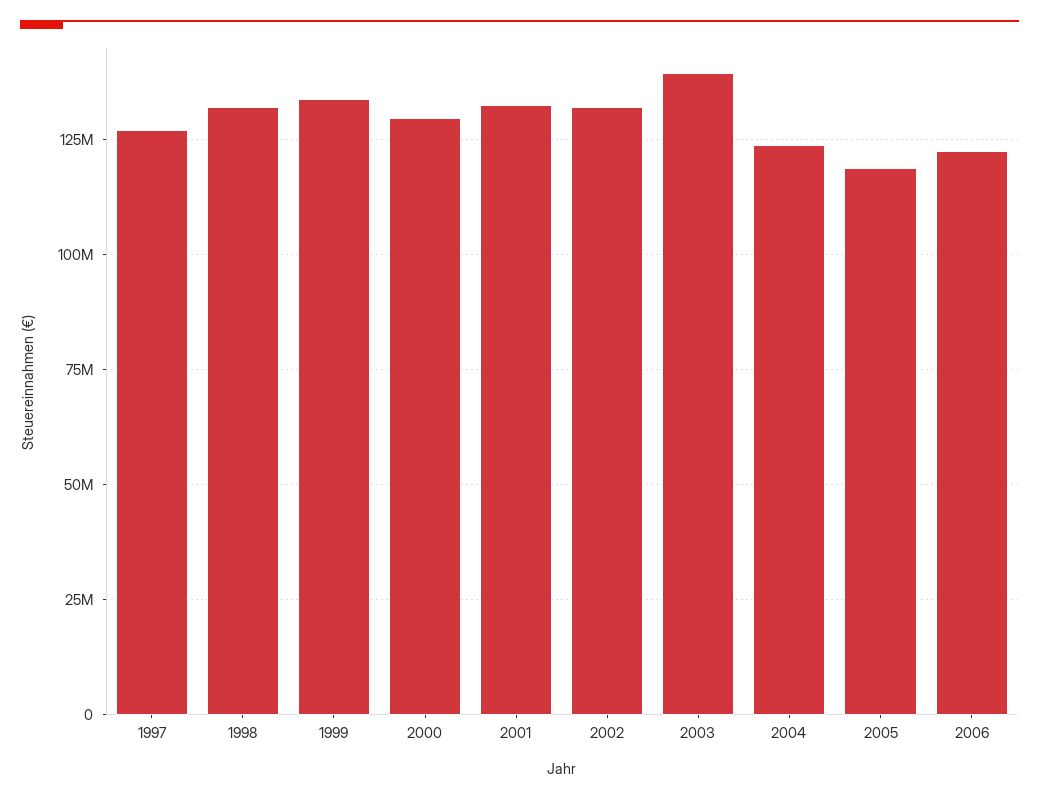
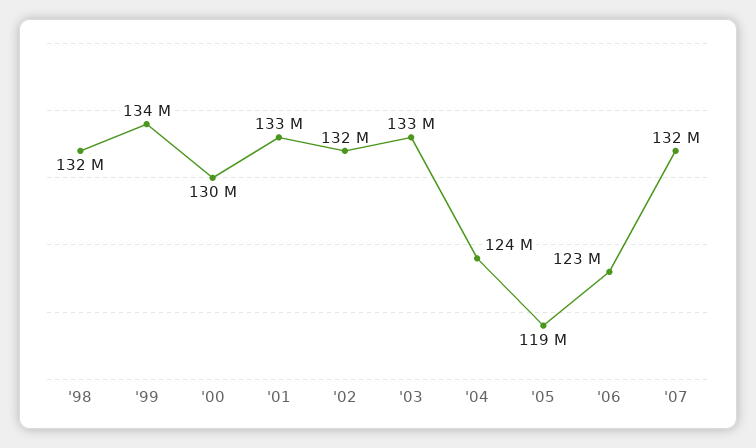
1997: 127500000 -> none
2003: 140000000 -> 133000000
'07: none -> 132000000

